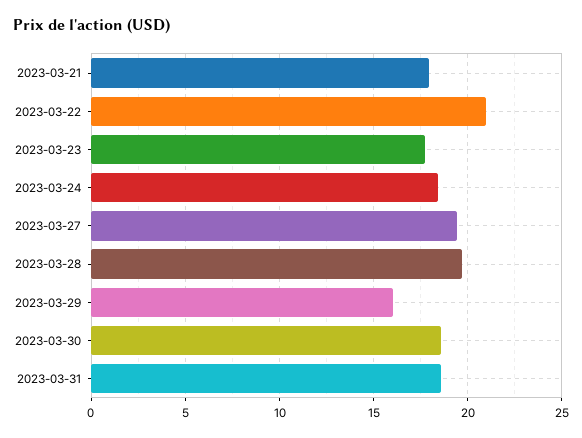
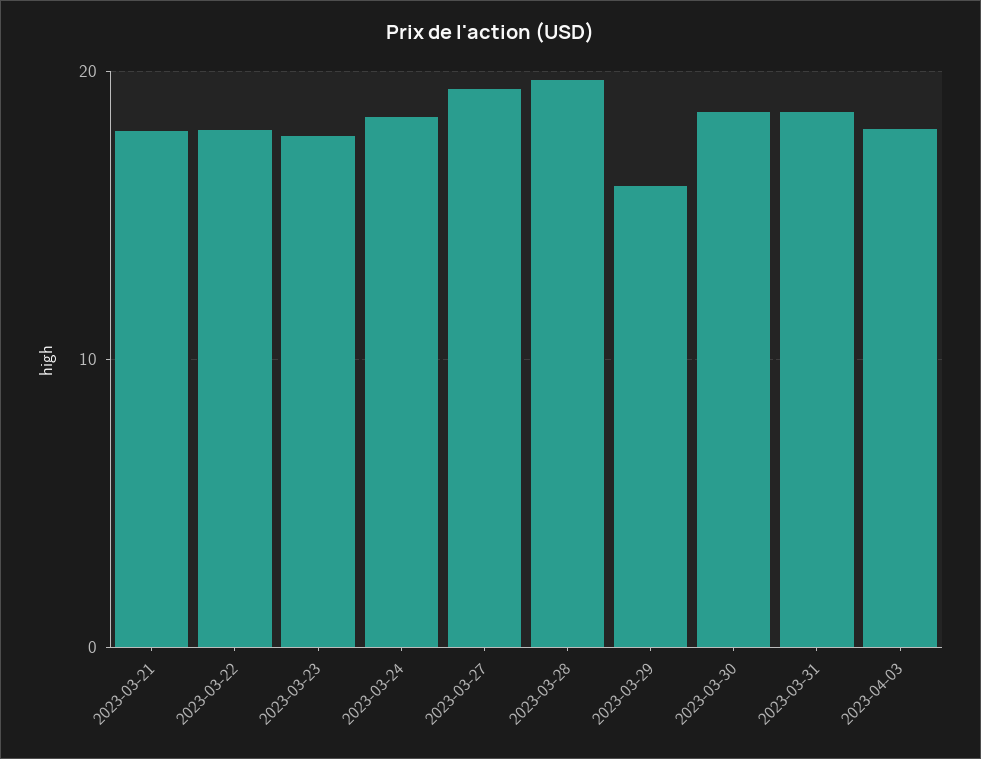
2023-03-22: 21 -> 18
2023-04-03: none -> 18

